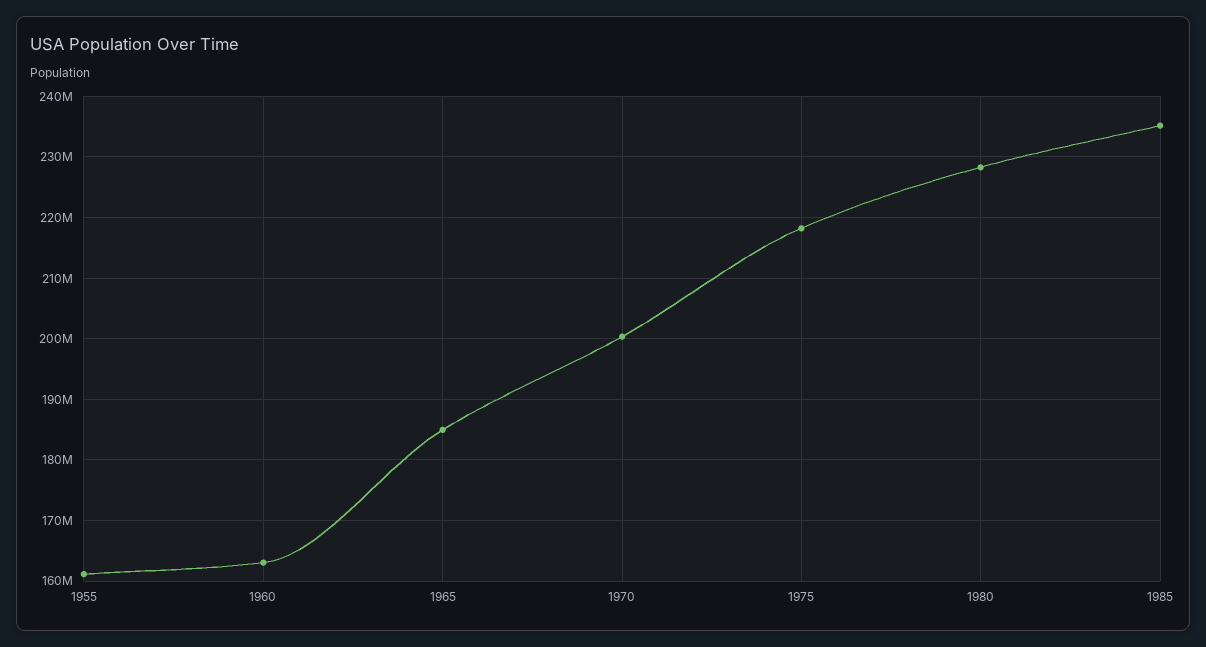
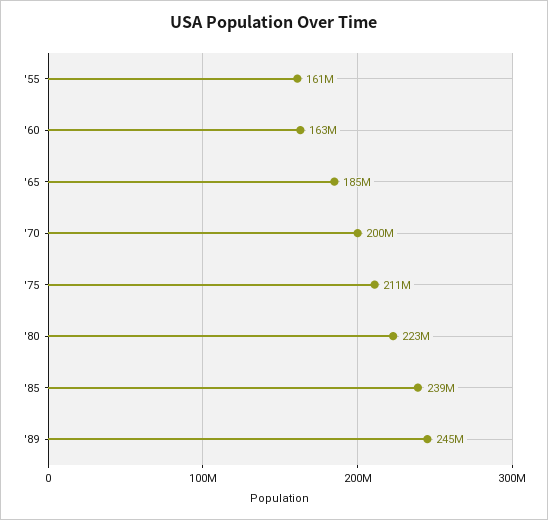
1975: 218000000 -> 211000000
1980: 228000000 -> 223000000
1985: 235000000 -> 239000000
'89: none -> 245000000

